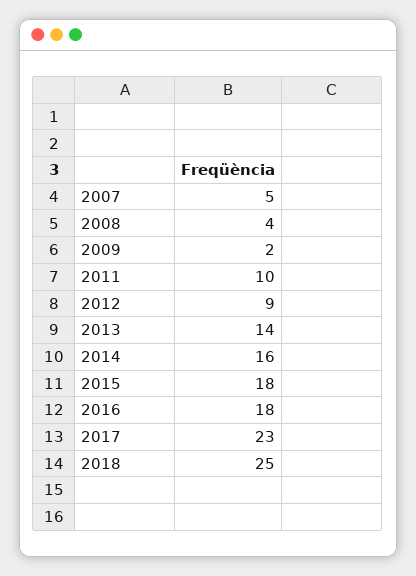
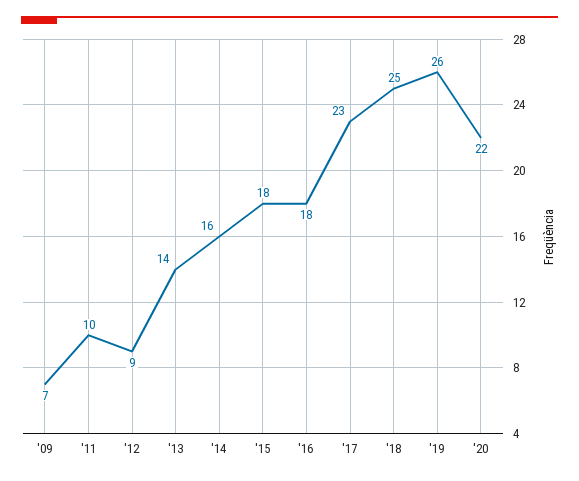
2007: 5 -> none
2008: 4 -> none
2009: 2 -> 7
'19: none -> 26
'20: none -> 22

